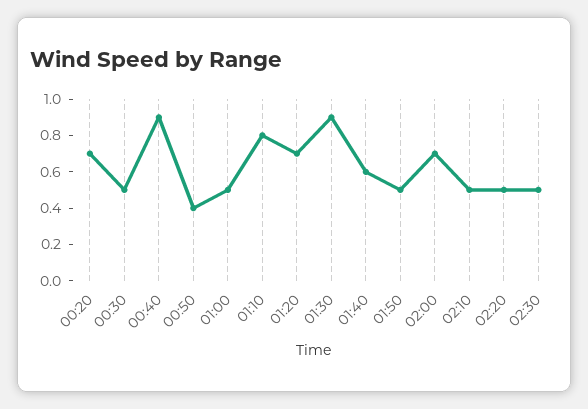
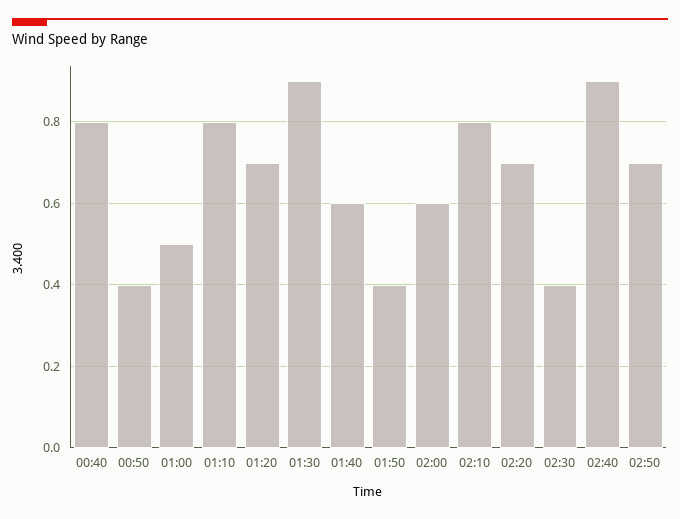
00:20: 0.7 -> none
00:30: 0.5 -> none
00:40: 0.9 -> 0.8
01:50: 0.5 -> 0.4
02:00: 0.7 -> 0.6
02:10: 0.5 -> 0.8
02:20: 0.5 -> 0.7
02:30: 0.5 -> 0.4
02:40: none -> 0.9
02:50: none -> 0.7

